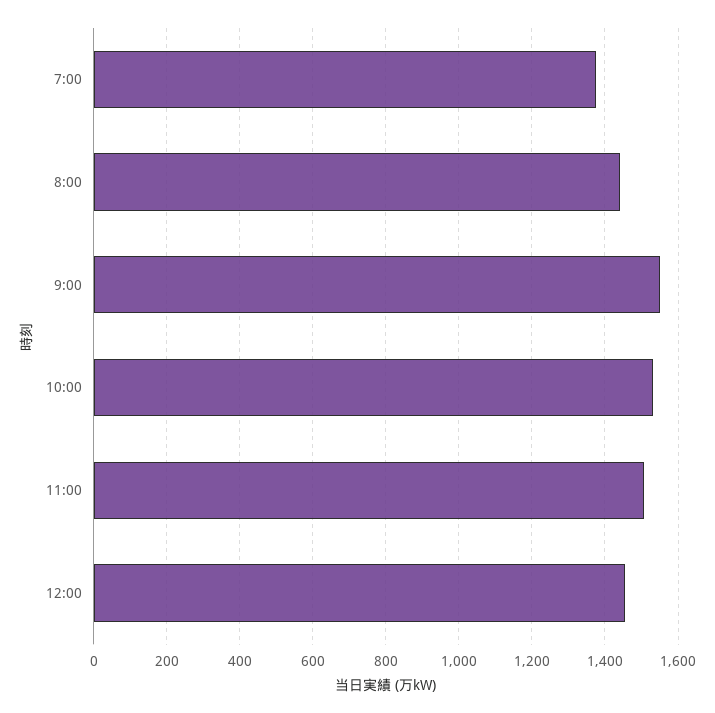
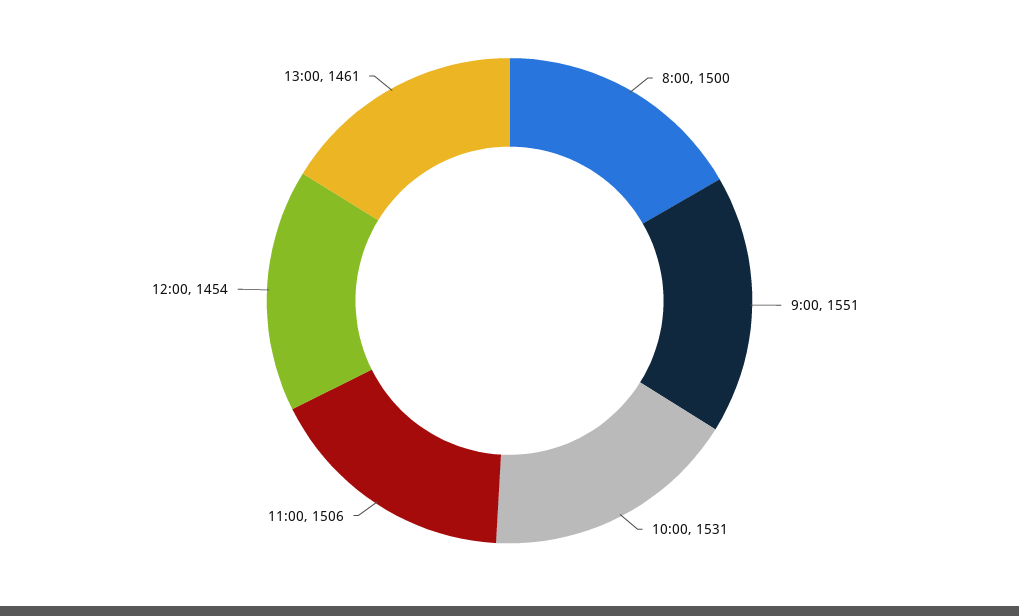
7:00: 1380 -> none
8:00: 1440 -> 1500
13:00: none -> 1461

